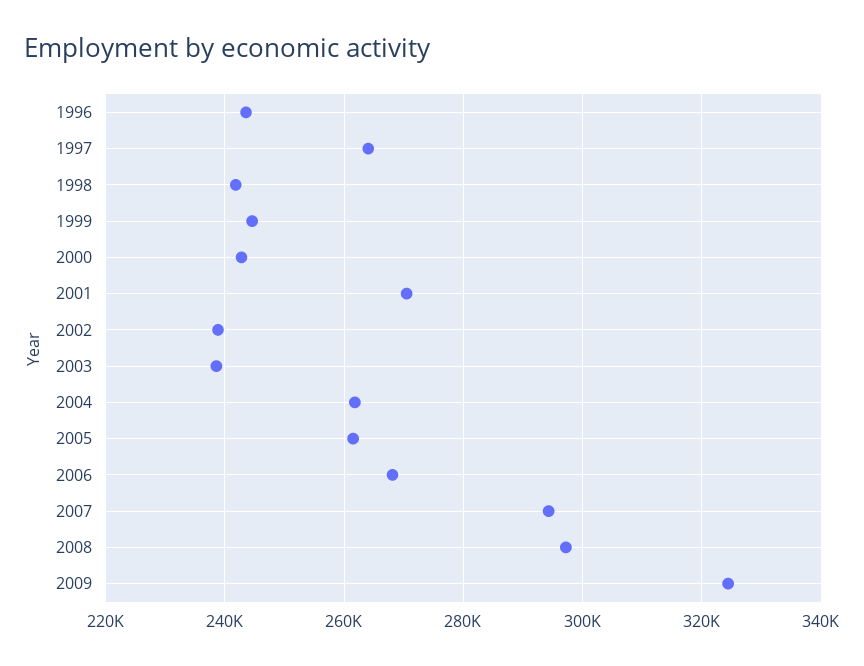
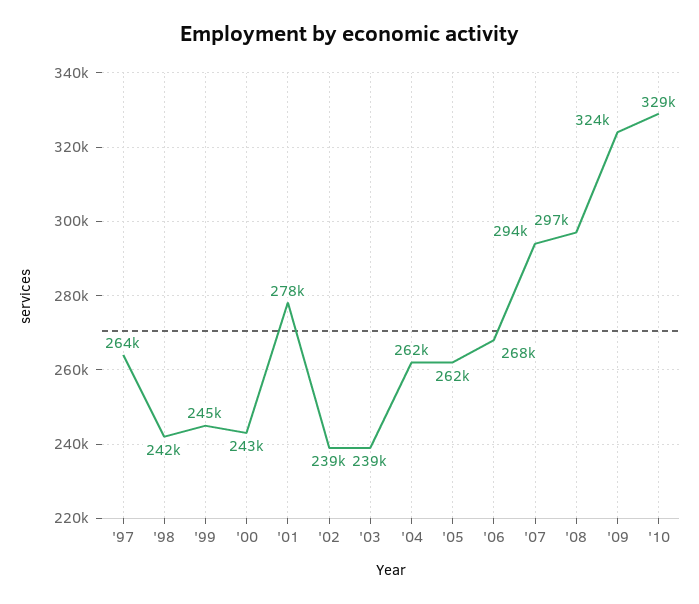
1996: 244000 -> none
2001: 270000 -> 278000
'10: none -> 329000

